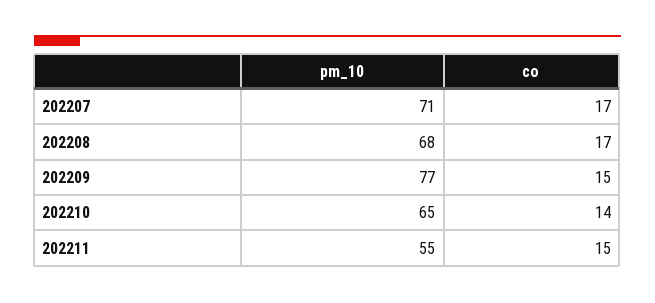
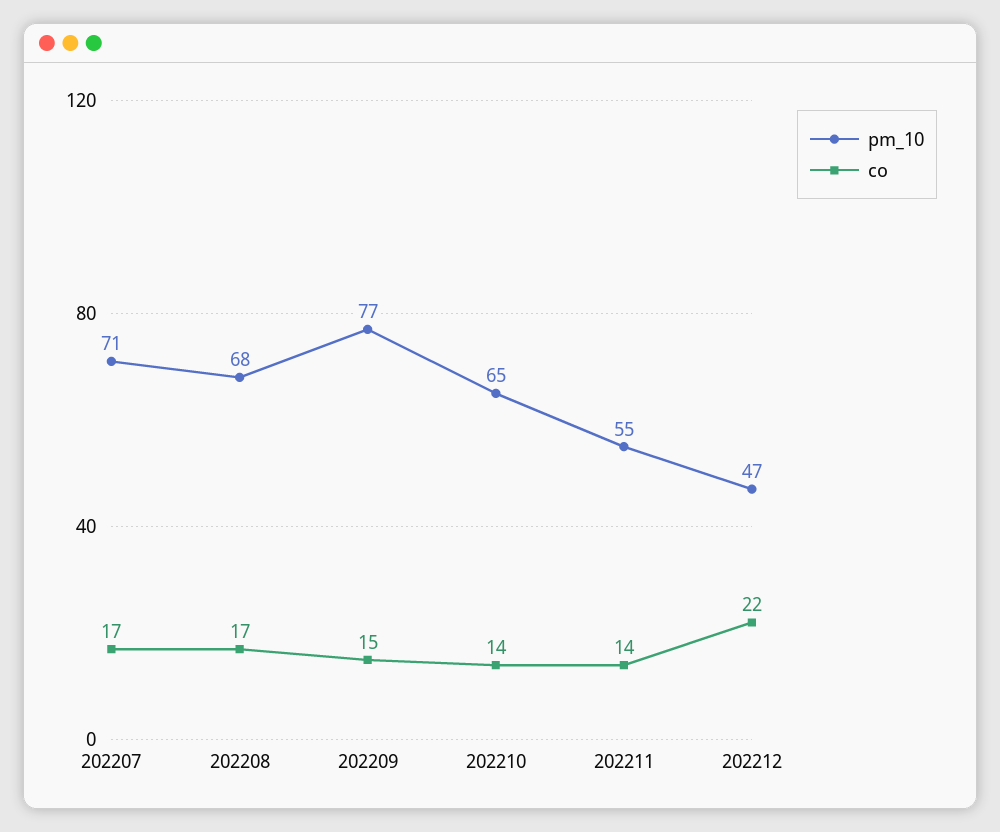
co, 202211: 15 -> 14
pm_10, 202212: none -> 47
co, 202212: none -> 22

